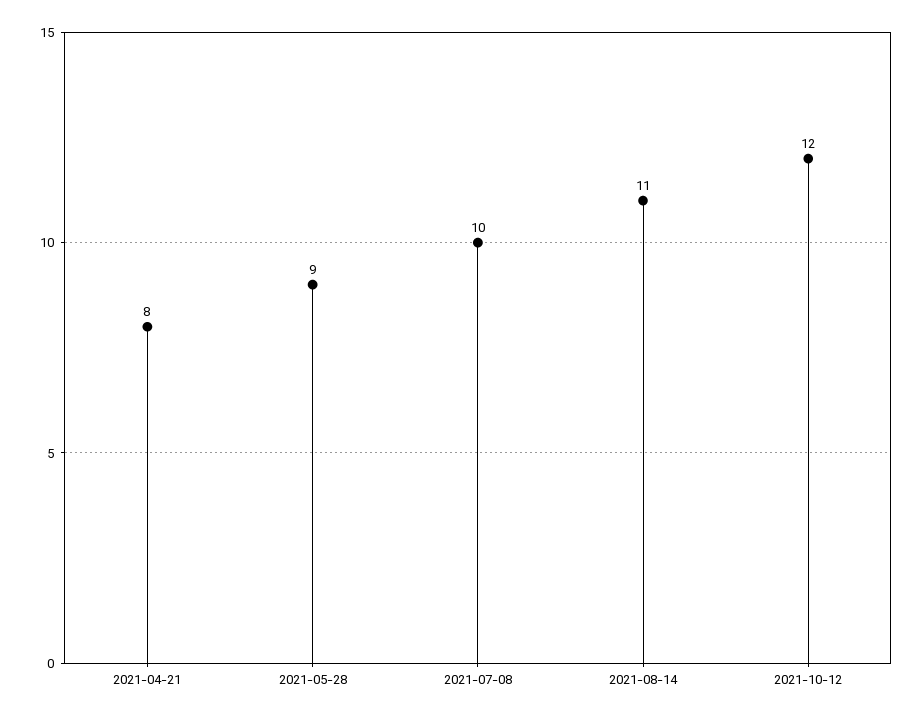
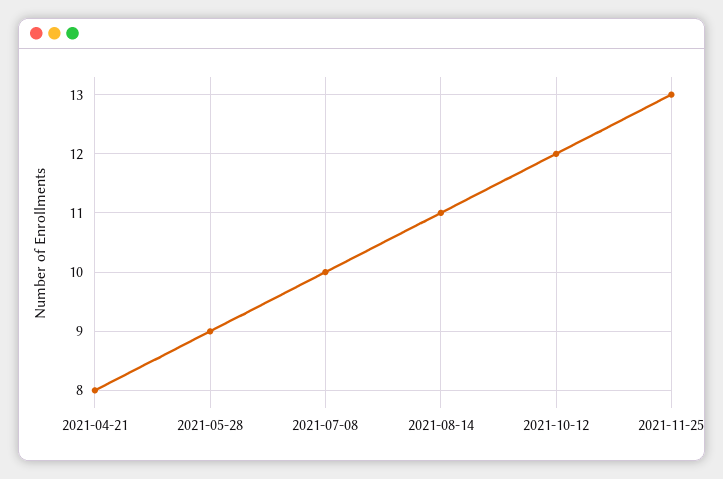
2021-11-25: none -> 13

